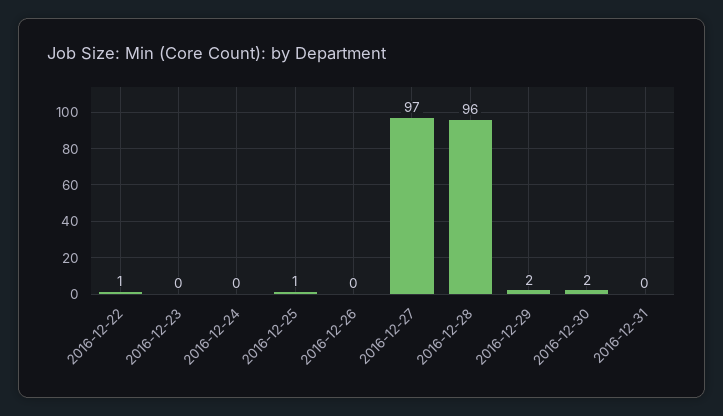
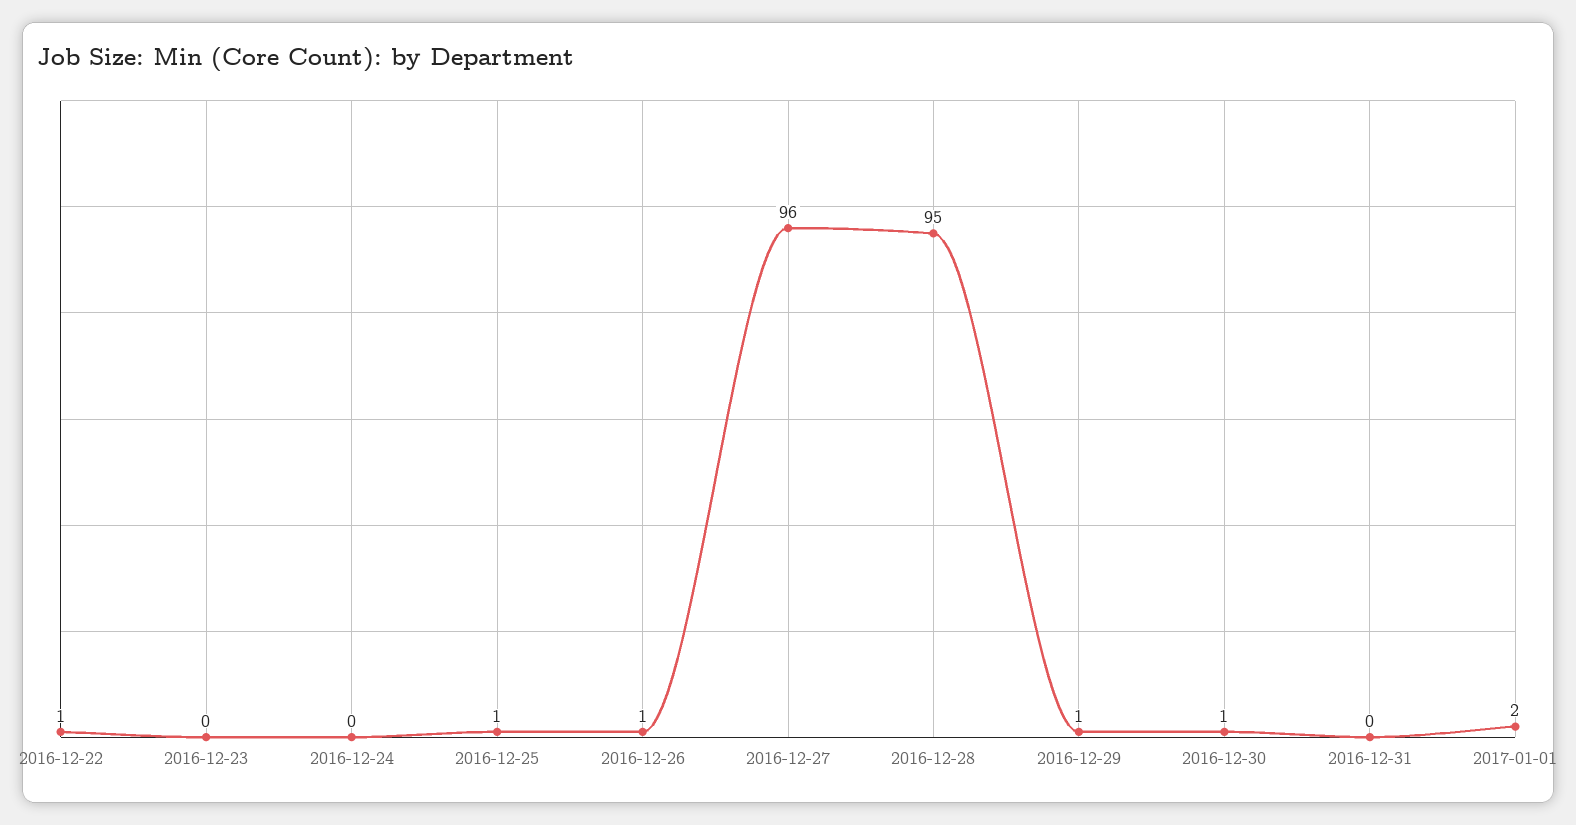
2016-12-26: 0 -> 1
2016-12-27: 97 -> 96
2016-12-28: 96 -> 95
2016-12-29: 2 -> 1
2016-12-30: 2 -> 1
2017-01-01: none -> 2

